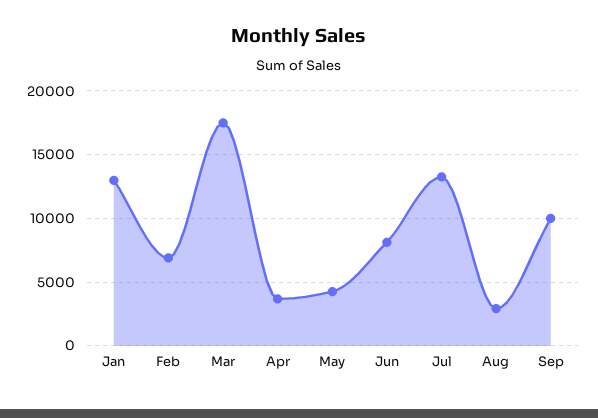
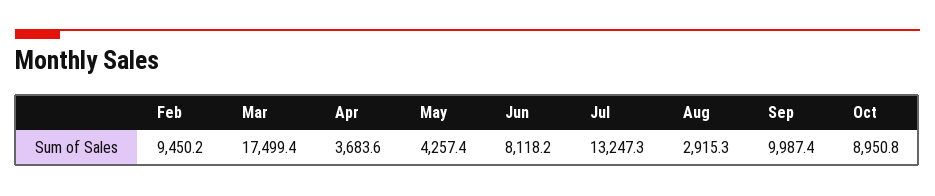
Jan: 13000 -> none
Feb: 7000 -> 9450.2
Oct: none -> 8950.8

